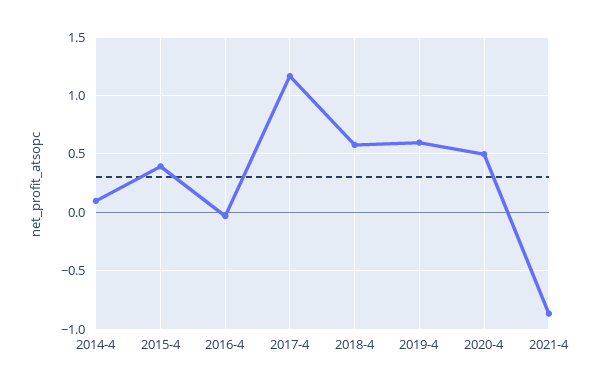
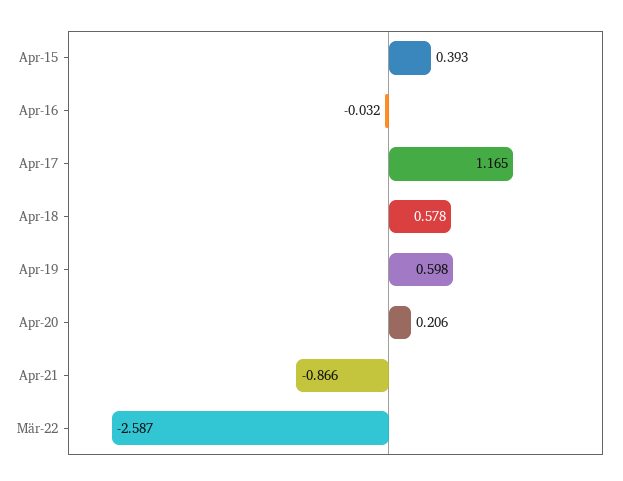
2014-4: 0.1 -> none
2020-4: 0.5 -> 0.206
Mär-22: none -> -2.587

